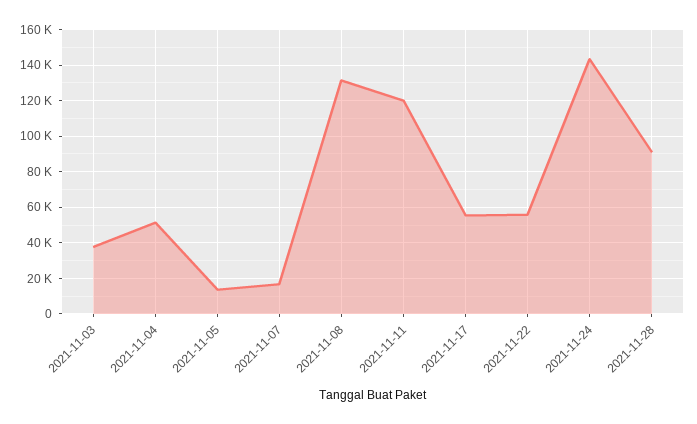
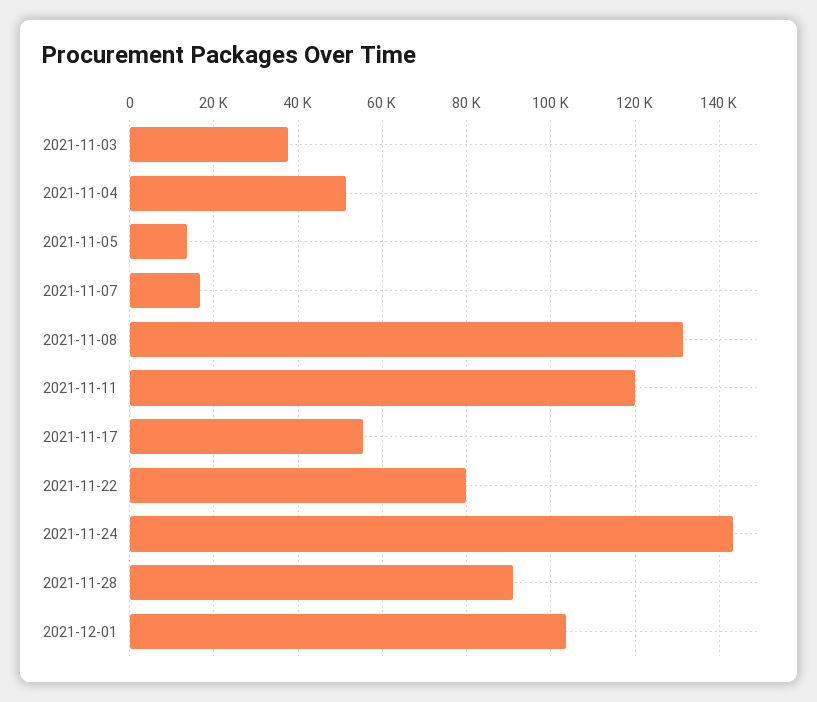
2021-11-22: 55000 -> 80000
2021-12-01: none -> 104000

